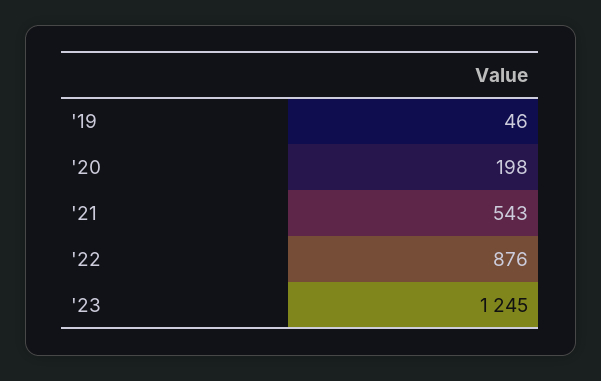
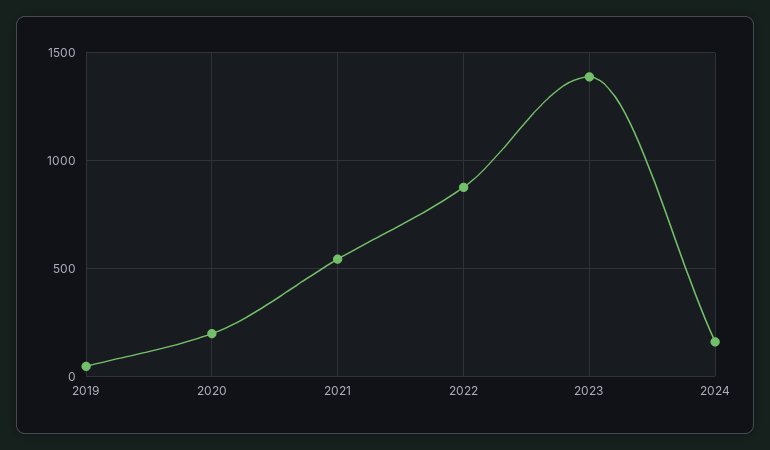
'23: 1245 -> 1400
2024: none -> 150

